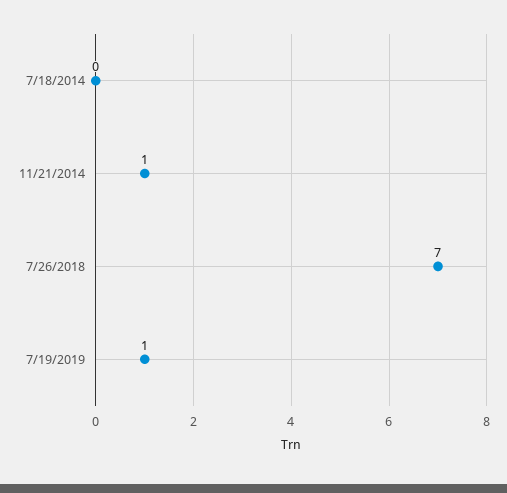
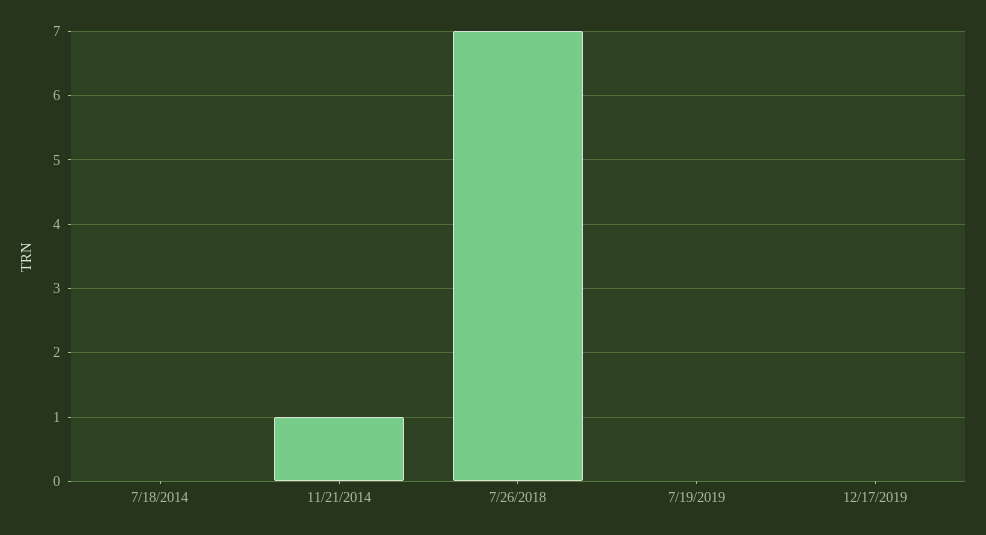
7/19/2019: 1 -> 0
12/17/2019: none -> 0

